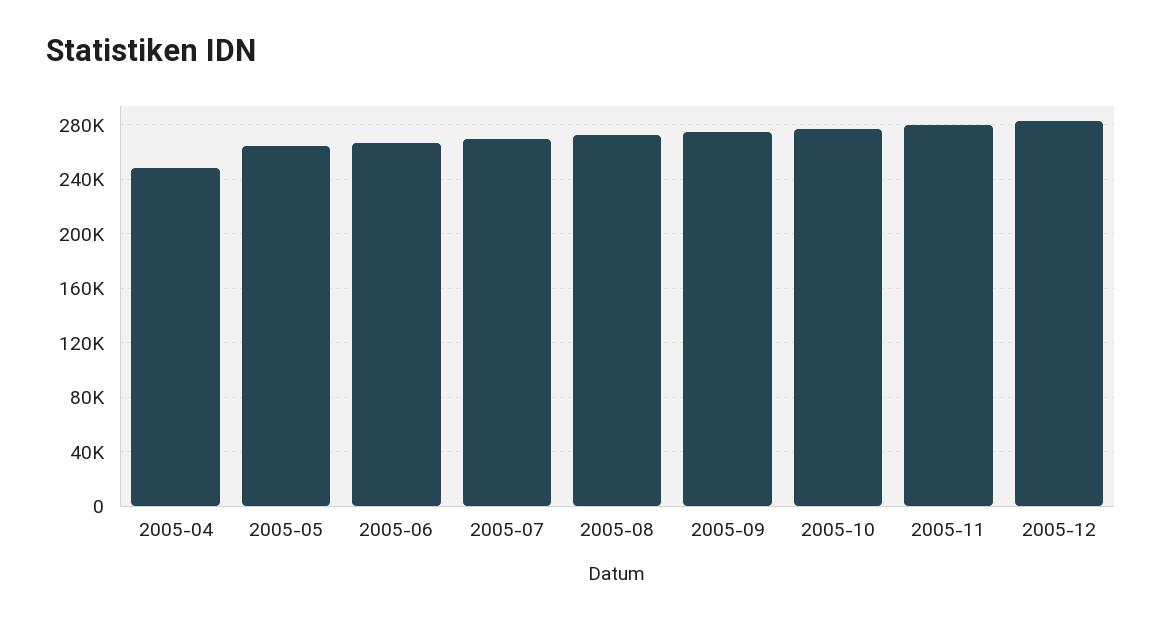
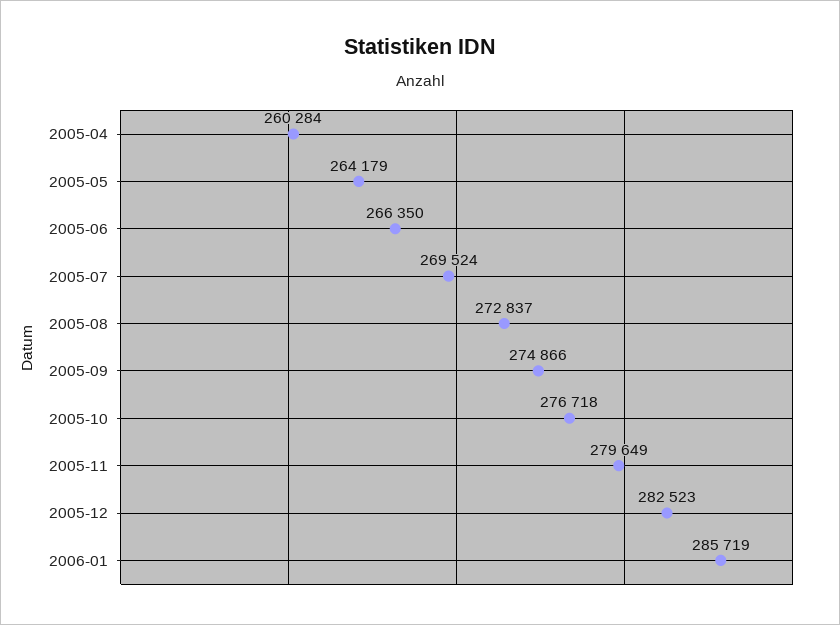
2005-04: 250000 -> 260284
2006-01: none -> 285719

